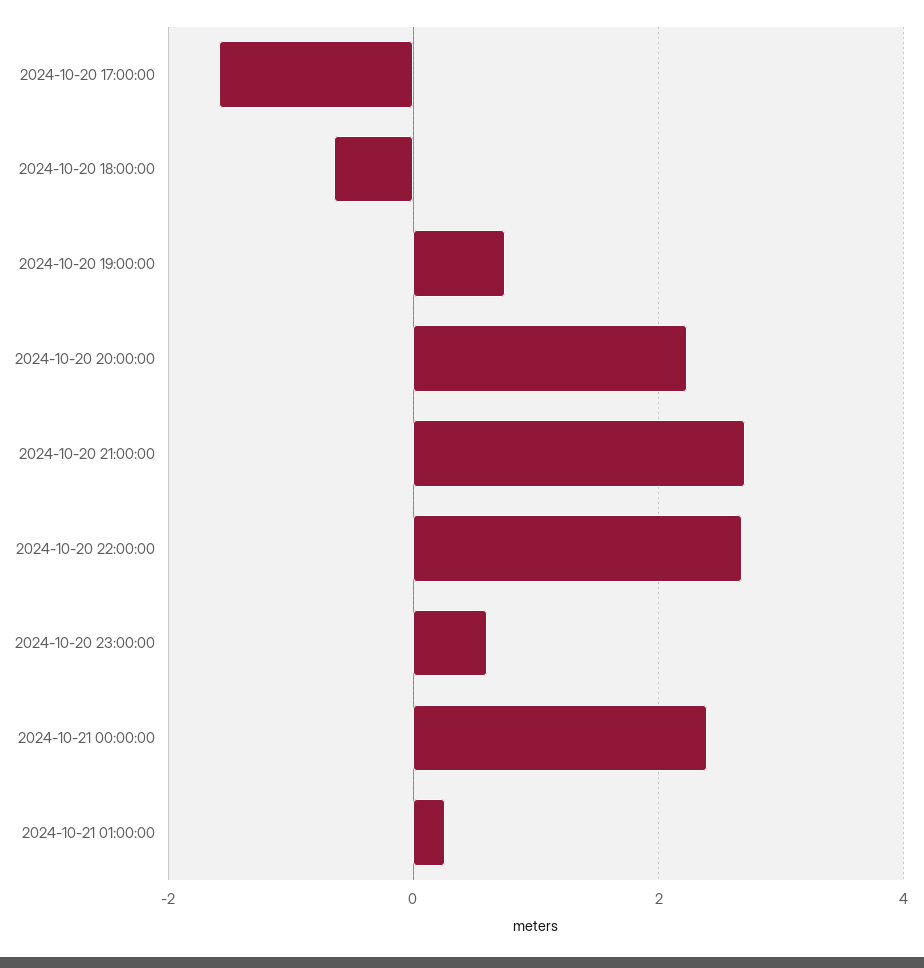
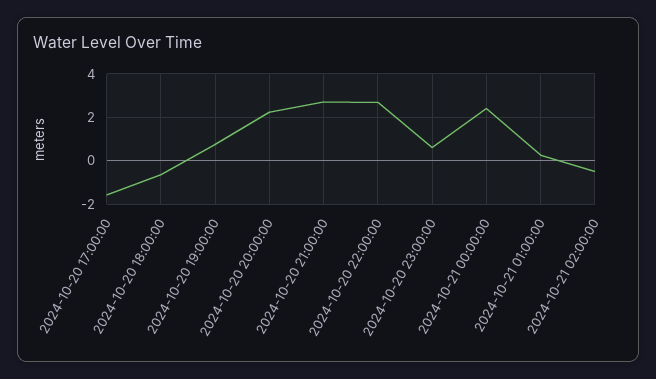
2024-10-21 02:00:00: none -> -0.5

